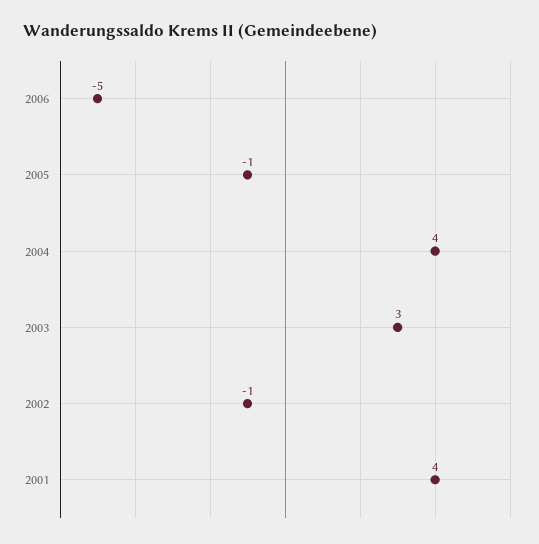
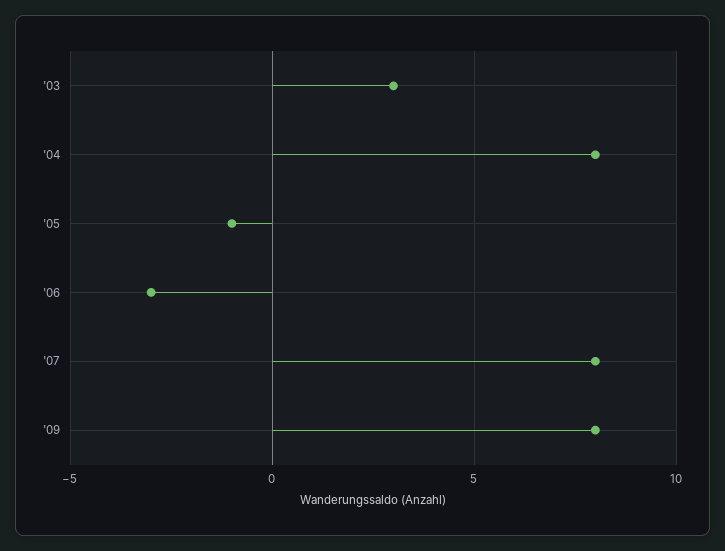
2006: -5 -> -3
2004: 4 -> 8
2002: -1 -> none
2001: 4 -> none
'07: none -> 8
'09: none -> 8

